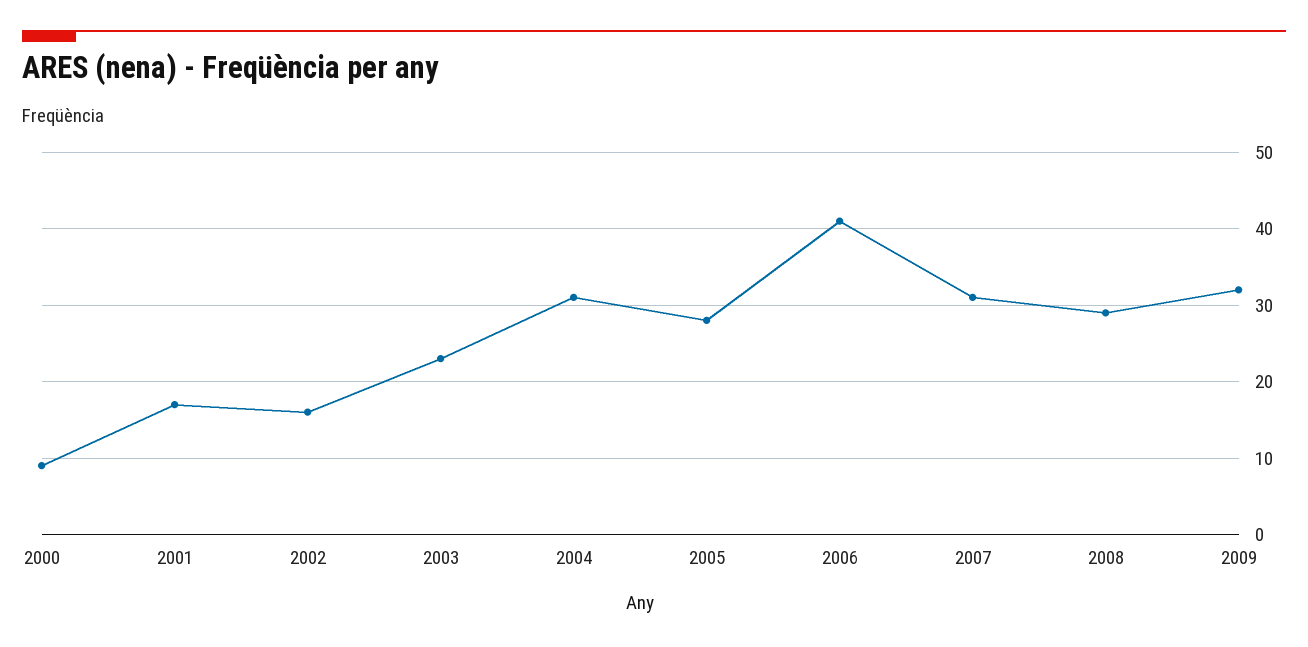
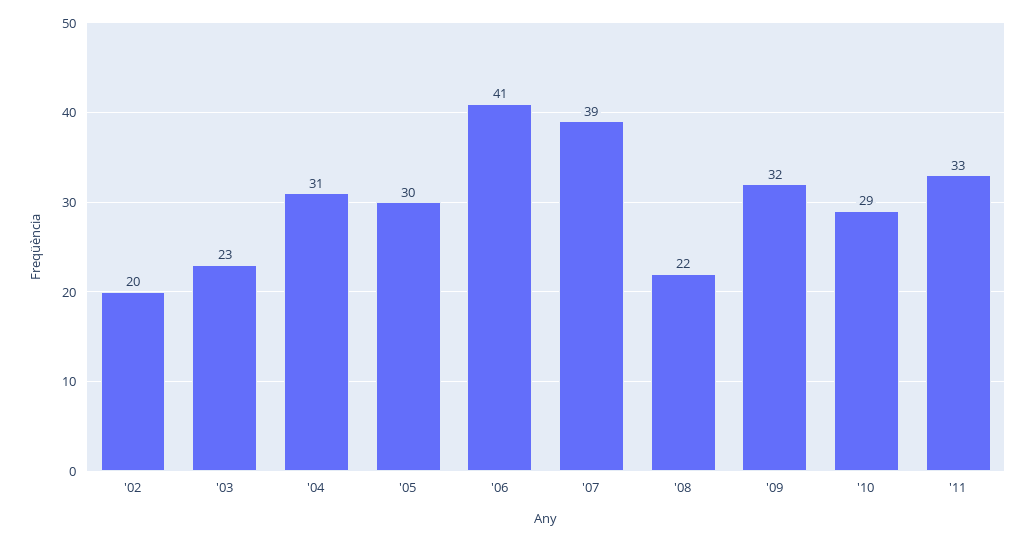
2000: 9 -> none
2001: 17 -> none
2002: 16 -> 20
2005: 28 -> 30
2007: 31 -> 39
2008: 29 -> 22
'10: none -> 29
'11: none -> 33

